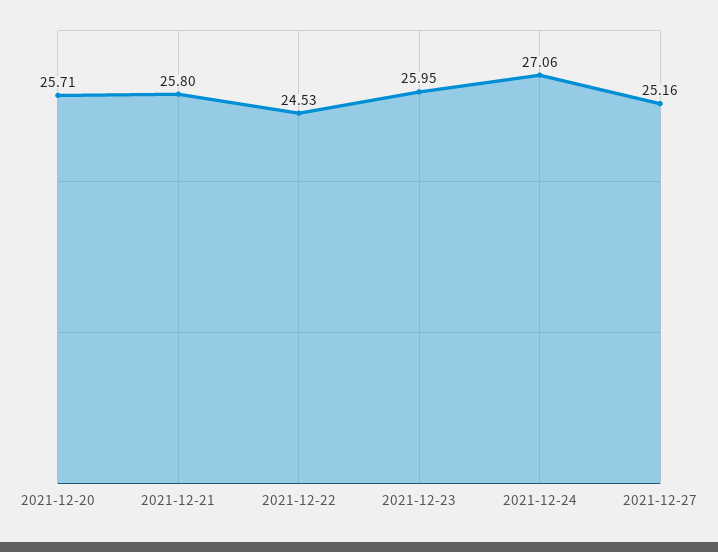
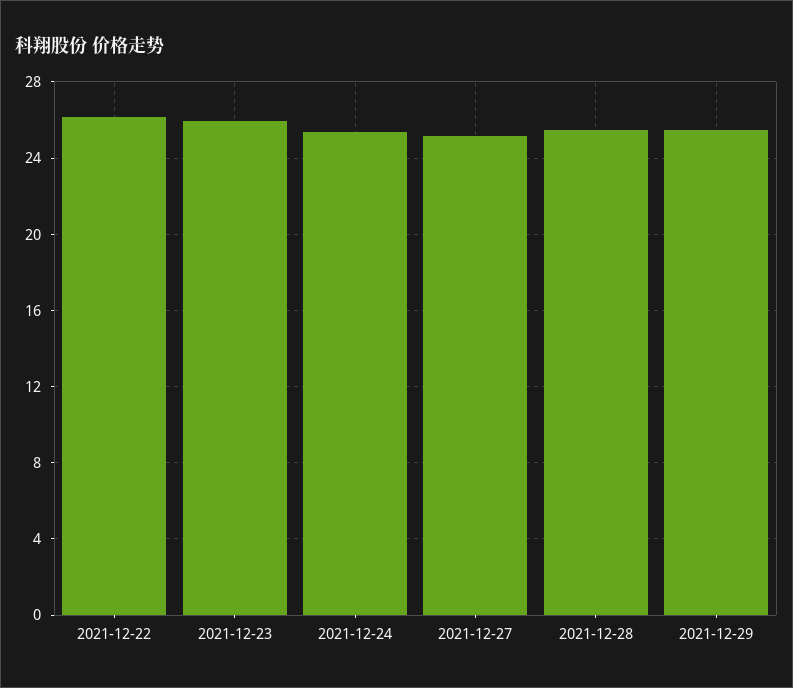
2021-12-20: 25.71 -> none
2021-12-21: 25.8 -> none
2021-12-22: 24.53 -> 26
2021-12-24: 27.06 -> 25.5
2021-12-28: none -> 25.5
2021-12-29: none -> 25.5

